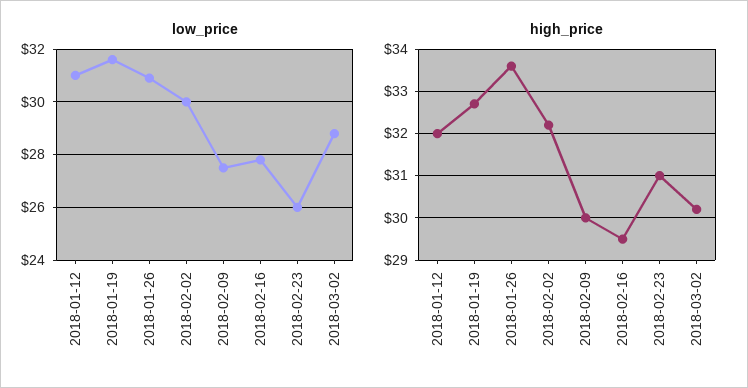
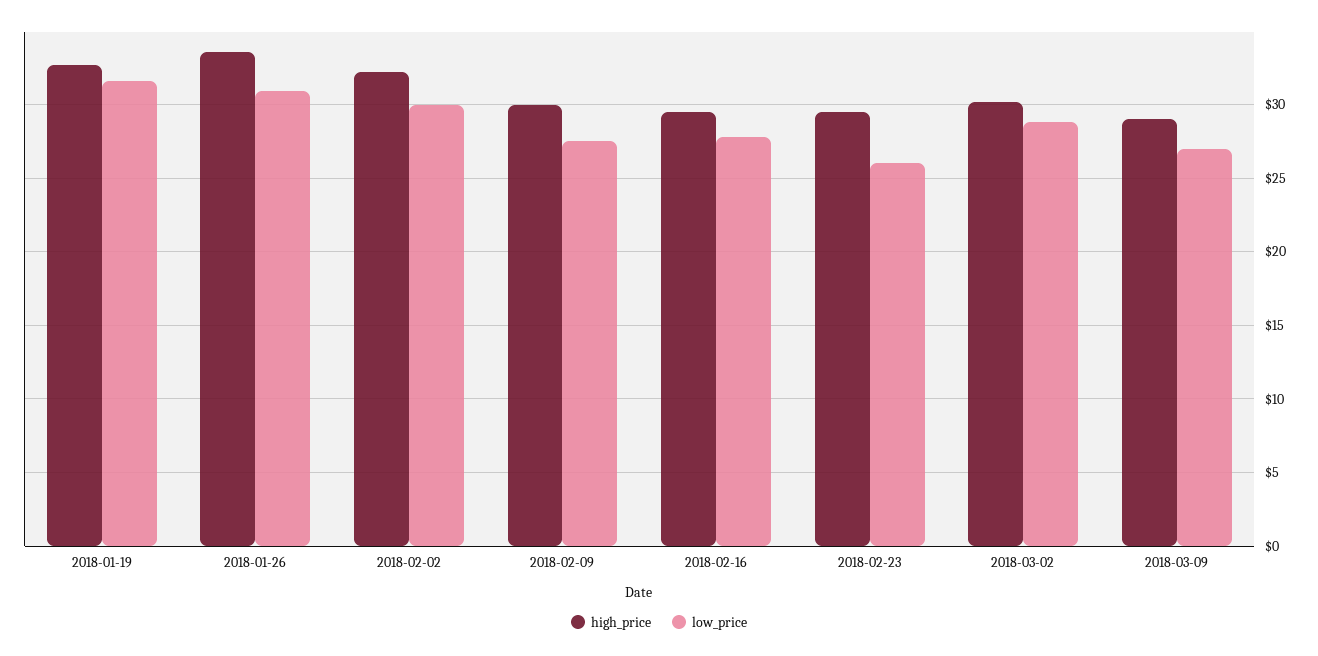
low_price, 2018-01-12: 31 -> none
high_price, 2018-01-12: 32 -> none
high_price, 2018-02-23: 31 -> 29.5
high_price, 2018-03-09: none -> 29
low_price, 2018-03-09: none -> 27

